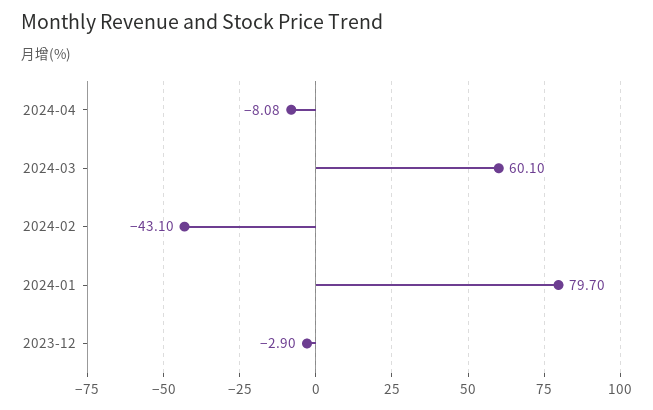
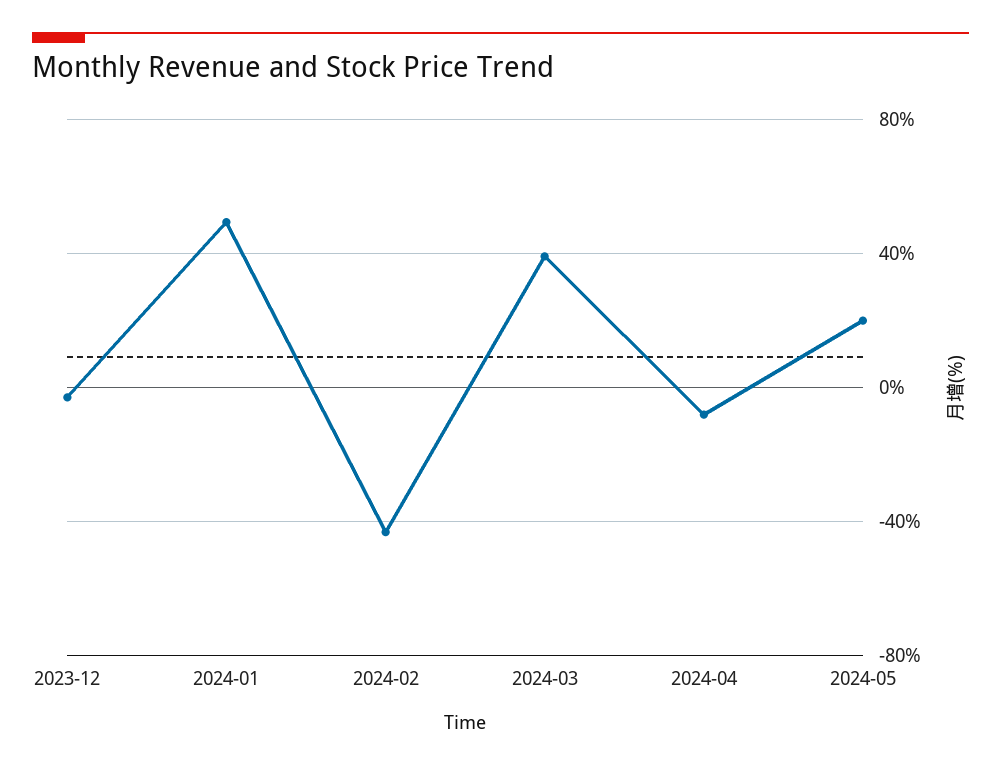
2024-03: 60.1 -> 40
2024-01: 79.7 -> 50
2024-05: none -> 20

